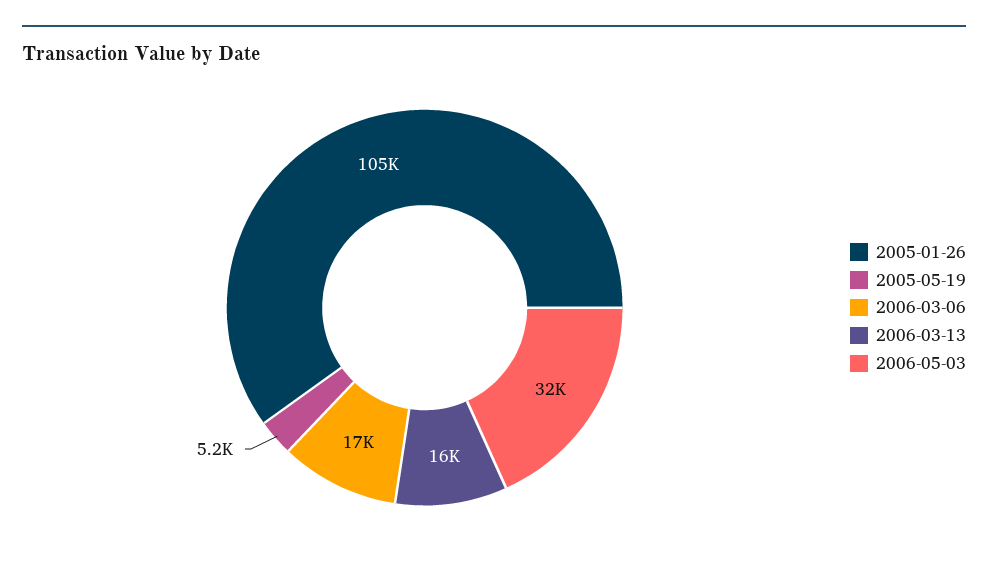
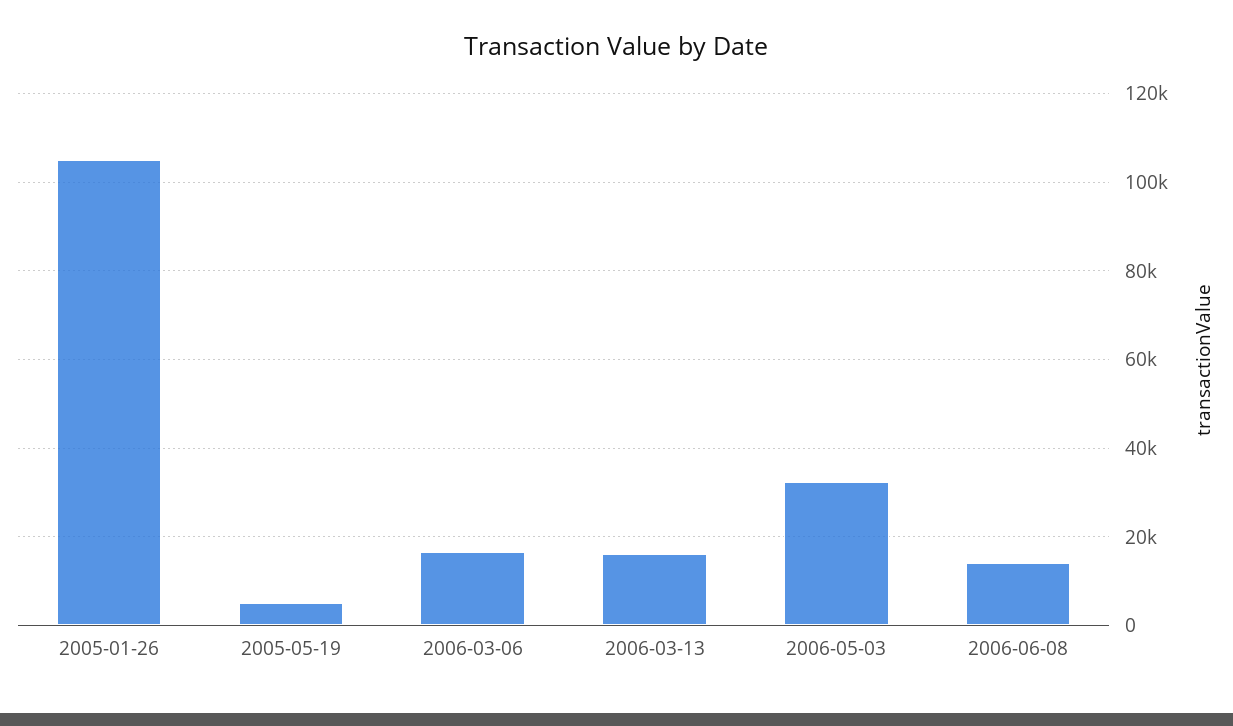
2006-06-08: none -> 14000

